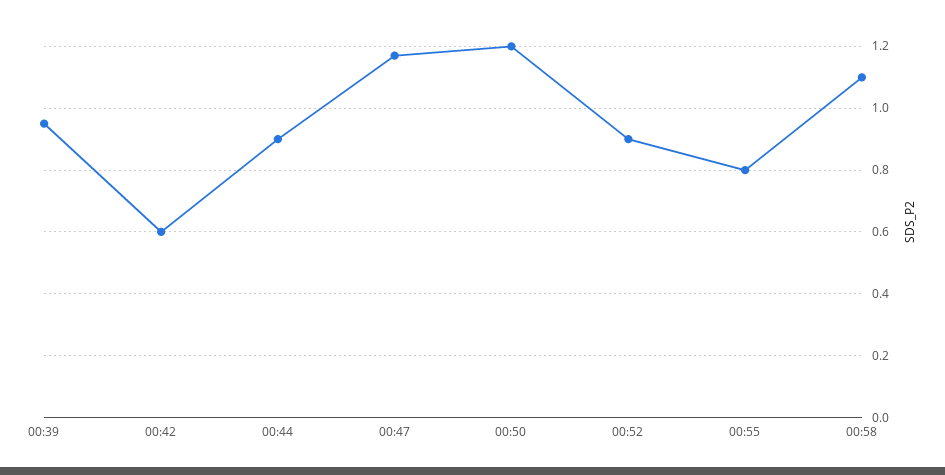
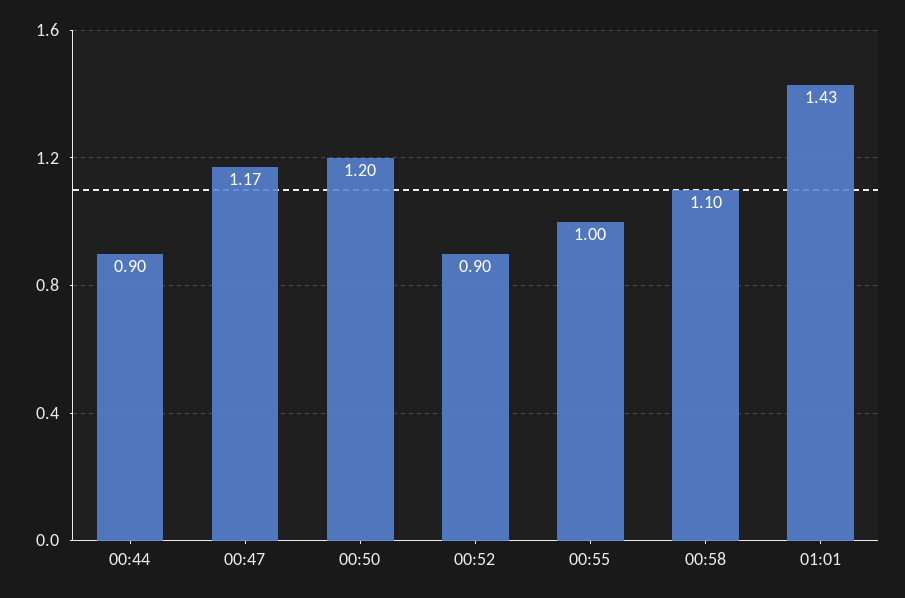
00:39: 0.95 -> none
00:42: 0.6 -> none
00:55: 0.8 -> 1
01:01: none -> 1.43

